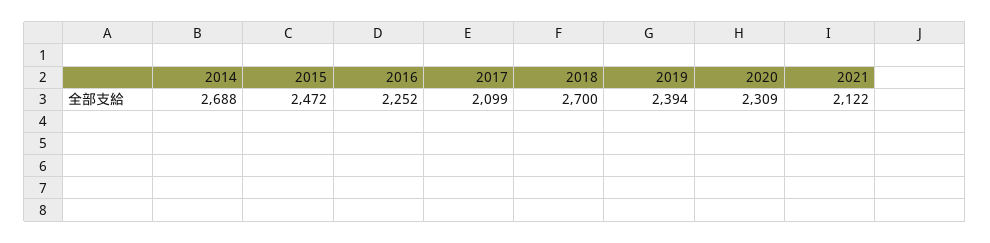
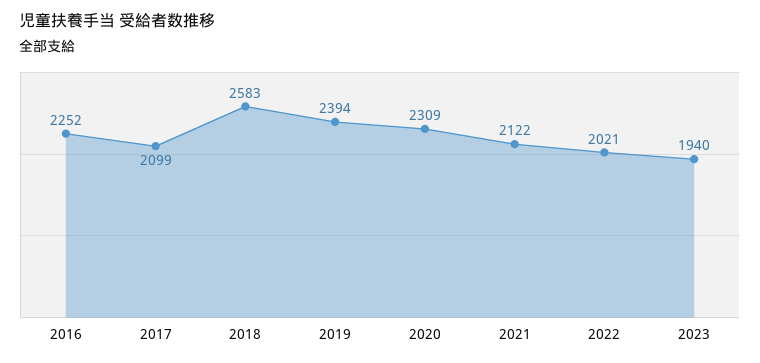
2014: 2688 -> none
2015: 2472 -> none
2018: 2700 -> 2583
2022: none -> 2021
2023: none -> 1940

